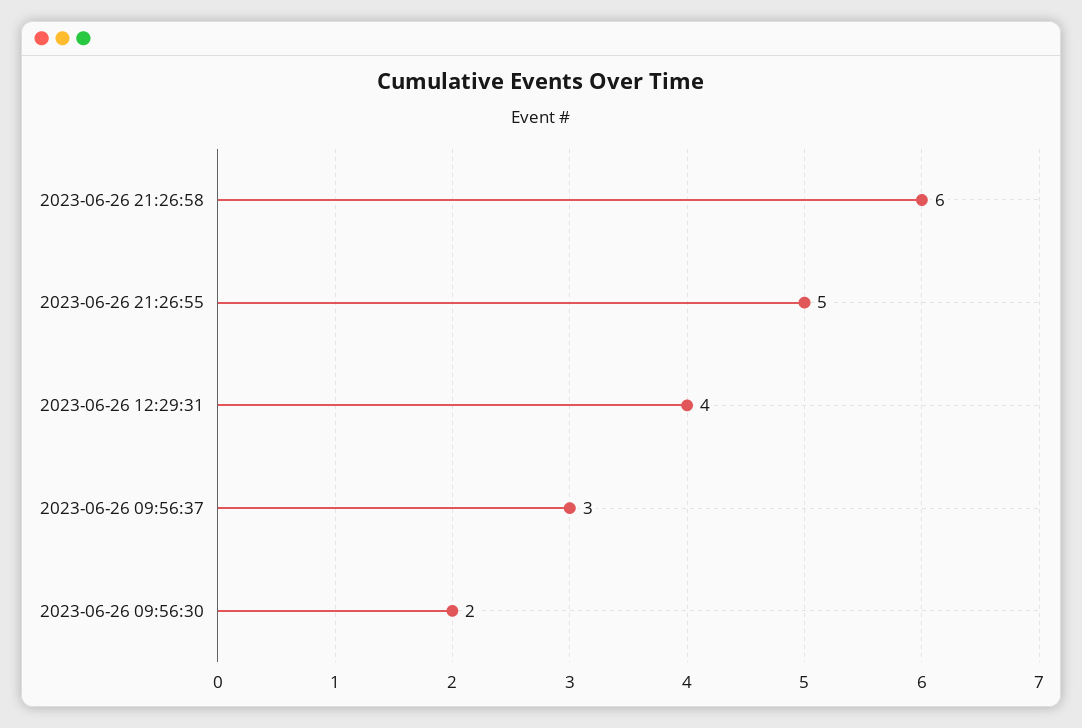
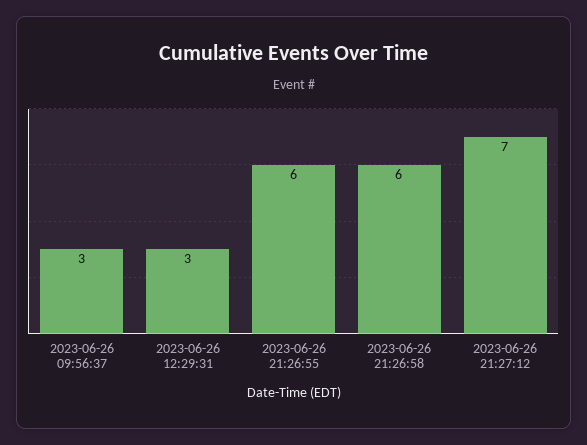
2023-06-26 21:26:55: 5 -> 6
2023-06-26 12:29:31: 4 -> 3
2023-06-26 09:56:30: 2 -> none
2023-06-26 21:27:12: none -> 7

